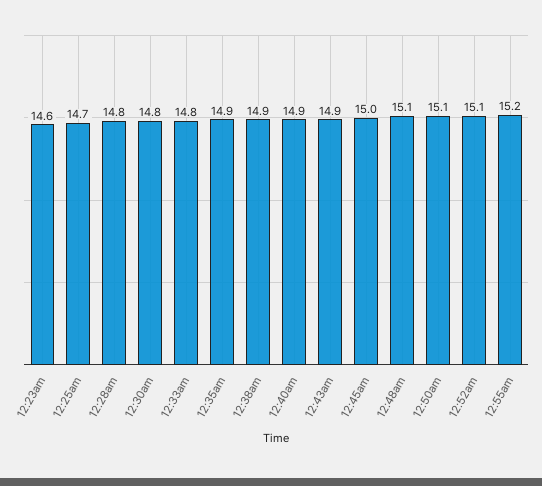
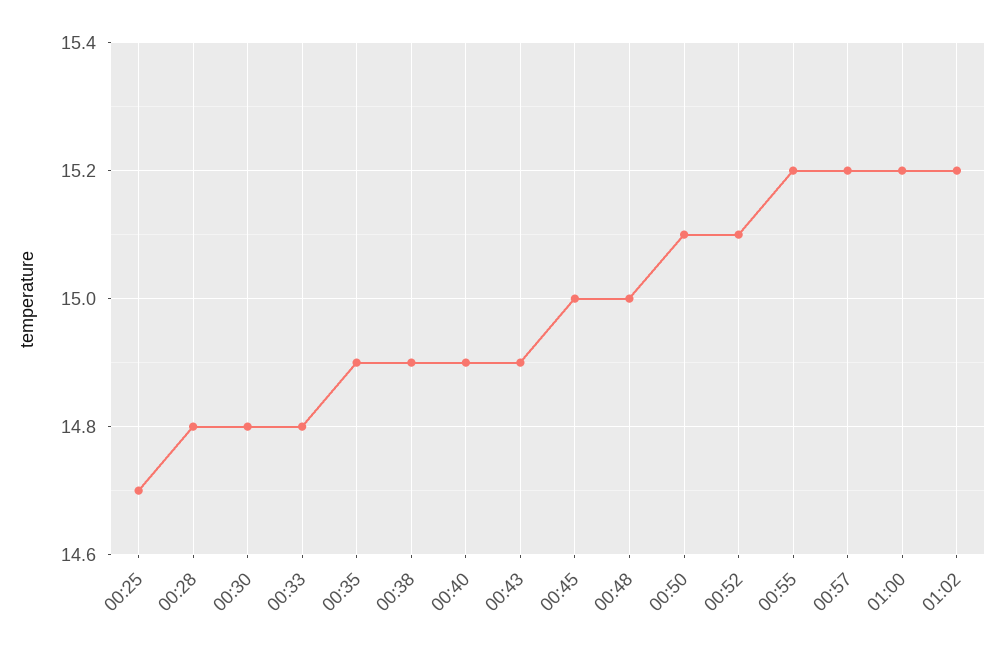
12:23am: 14.6 -> none
12:48am: 15.1 -> 15
00:57: none -> 15.2
01:00: none -> 15.2
01:02: none -> 15.2

